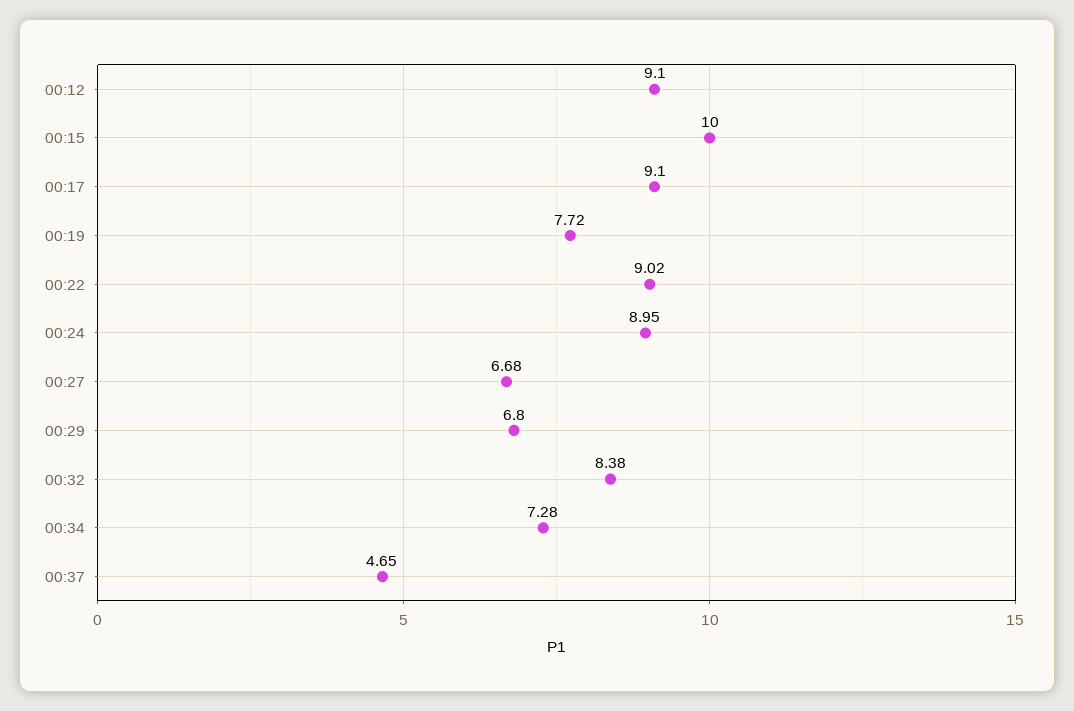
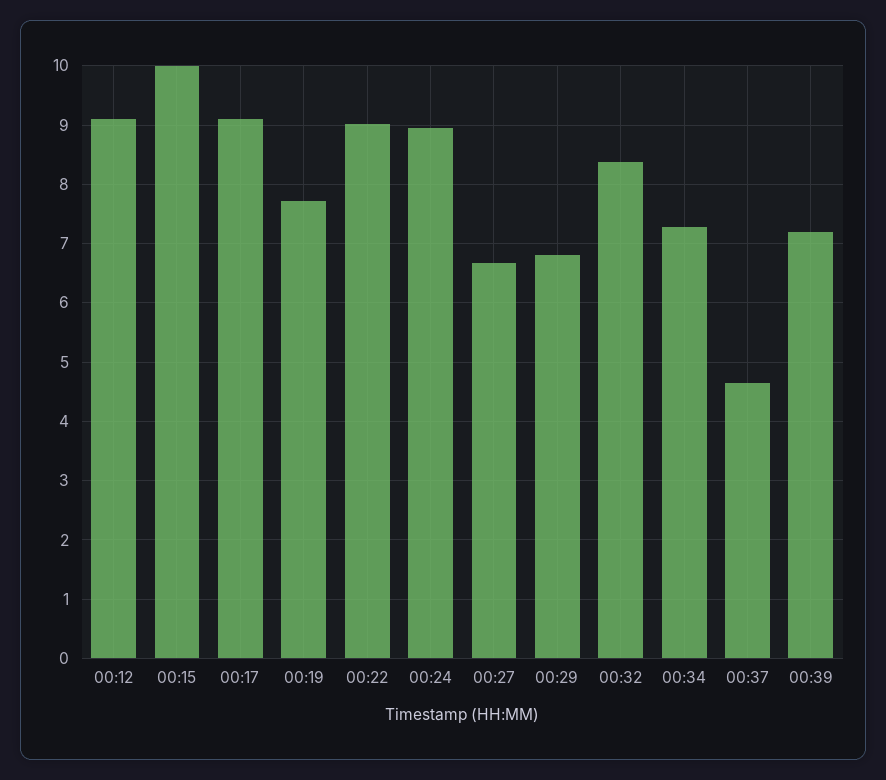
00:39: none -> 7.2

